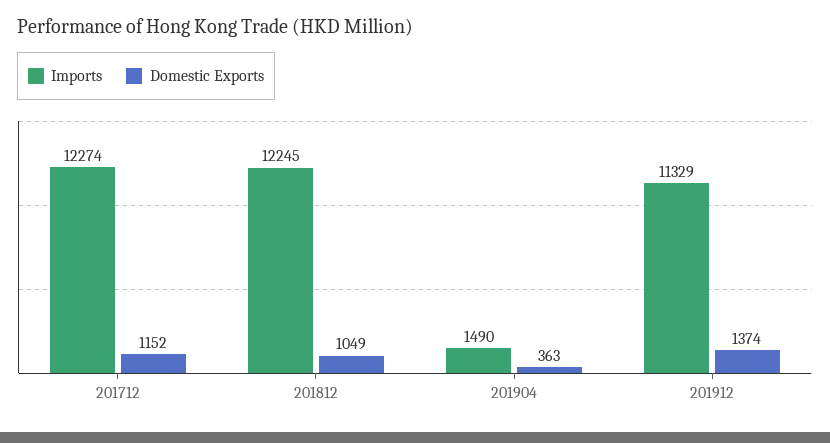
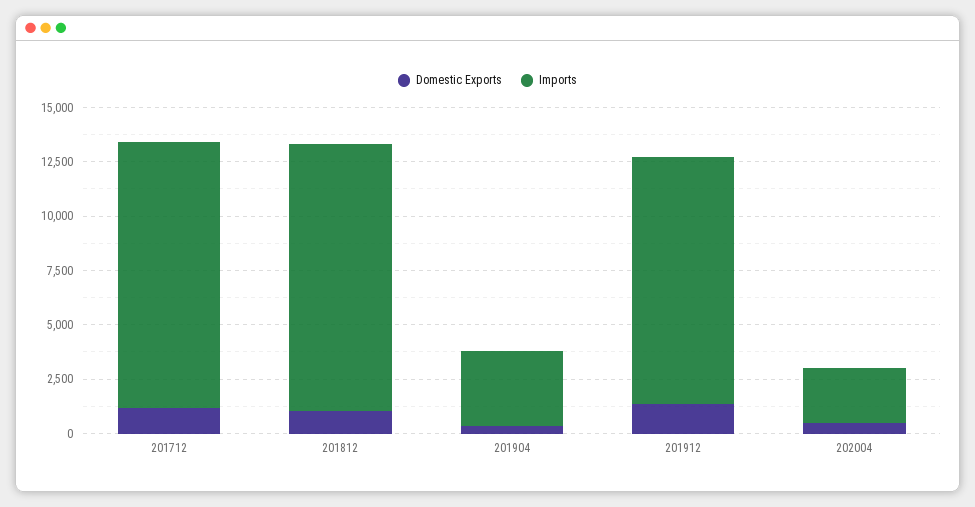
Imports, 201904: 1490 -> 3500
Domestic Exports, 202004: none -> 500
Imports, 202004: none -> 2500

